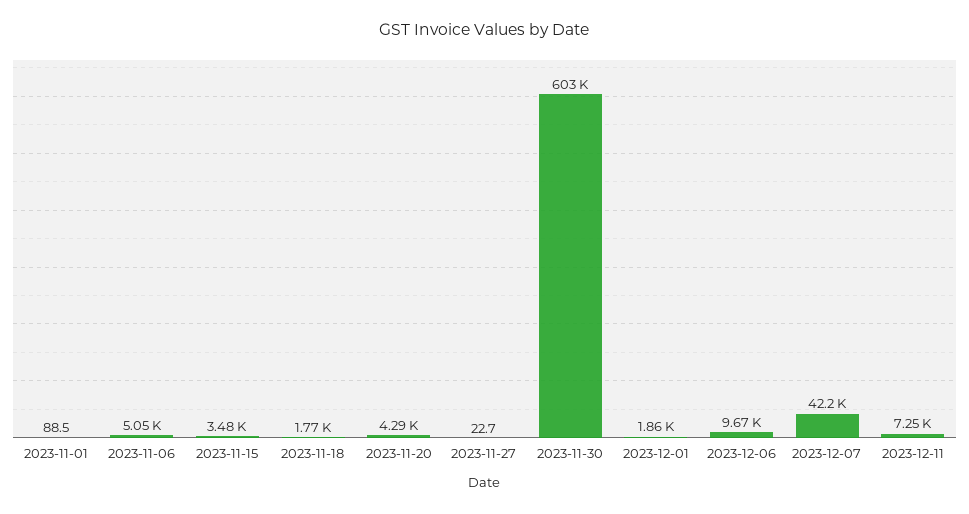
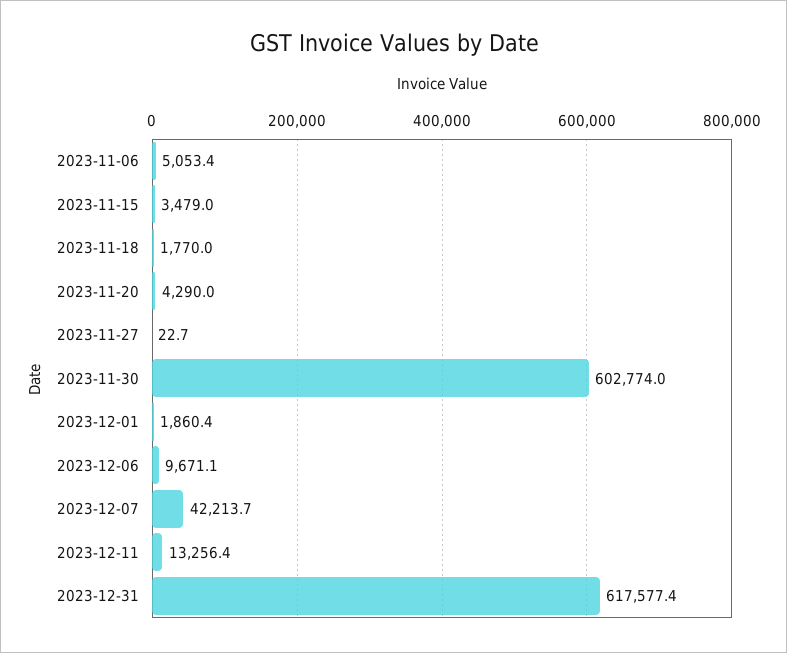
2023-11-01: 88.5 -> none
2023-12-11: 7250 -> 13256.4
2023-12-31: none -> 617577.4

